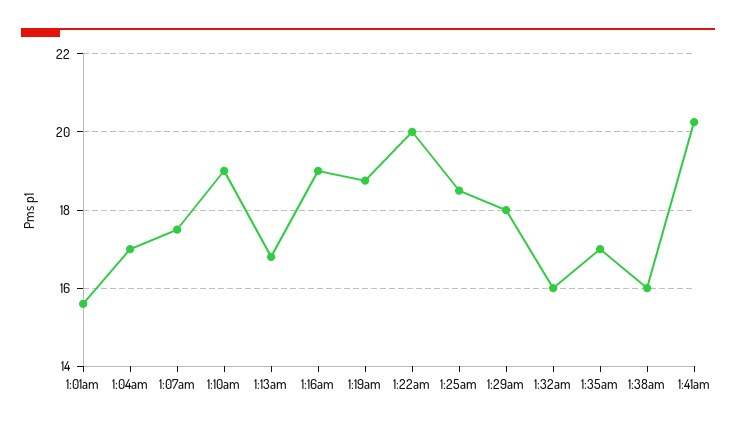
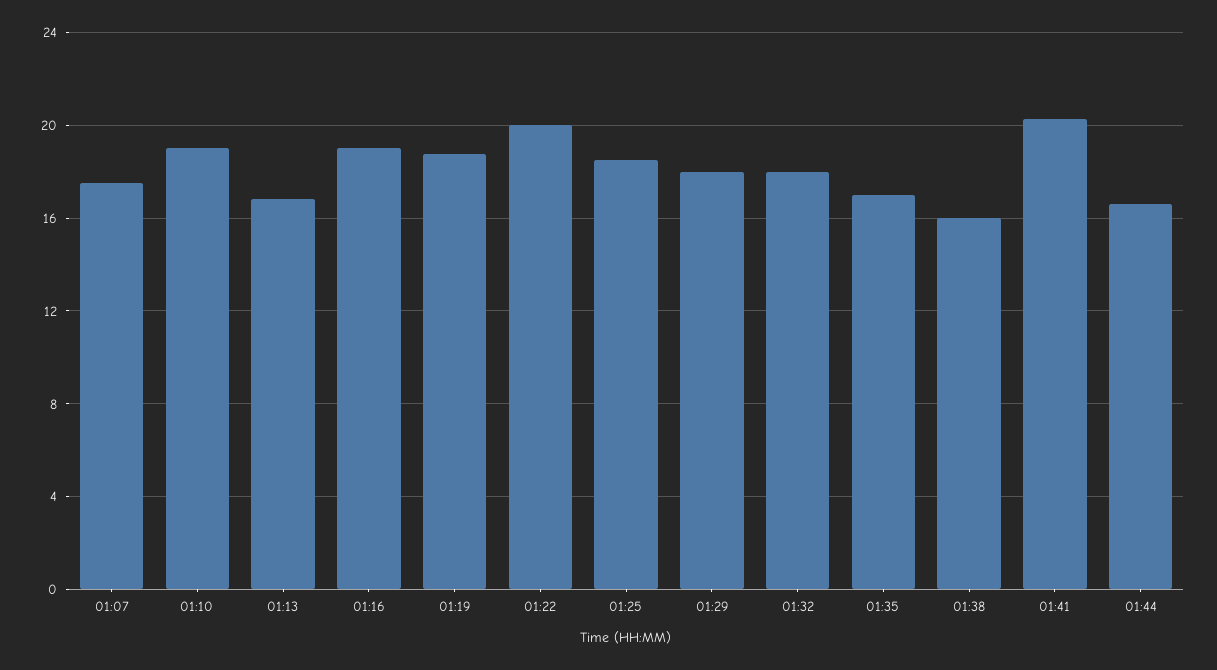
1:01am: 15.6 -> none
1:04am: 17 -> none
1:32am: 16 -> 18
01:44: none -> 16.5

